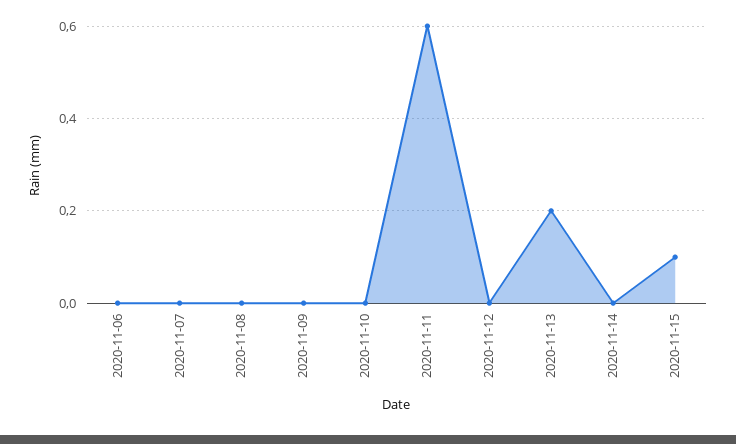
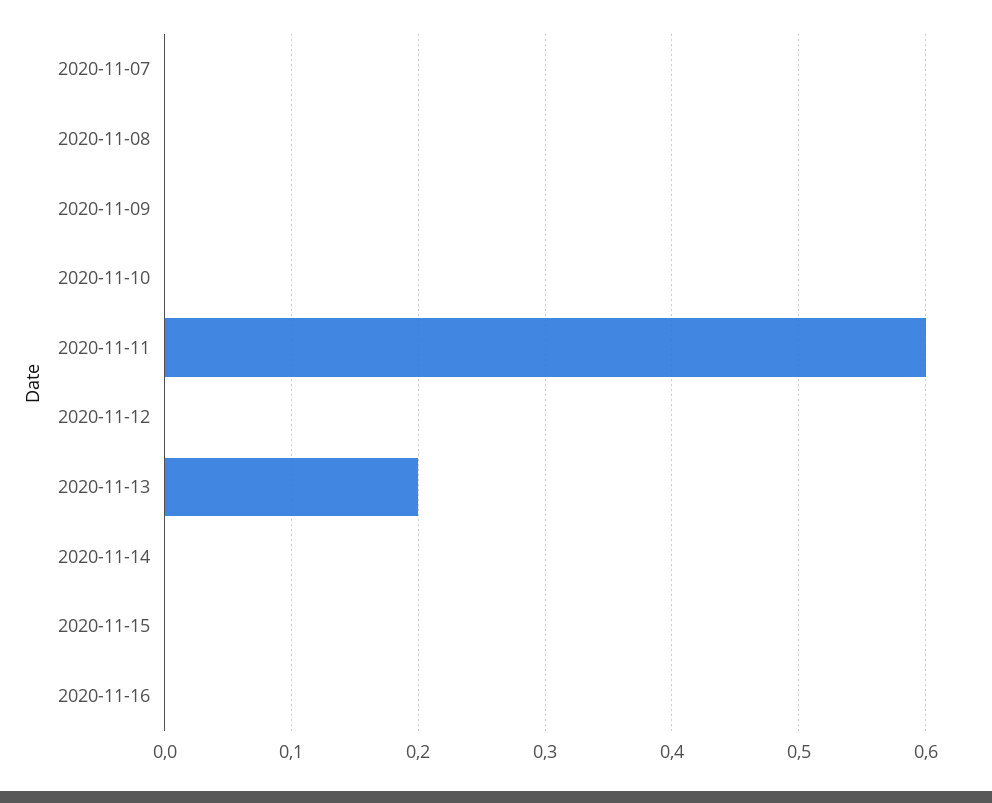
2020-11-06: 0 -> none
2020-11-15: 0.1 -> 0
2020-11-16: none -> 0

